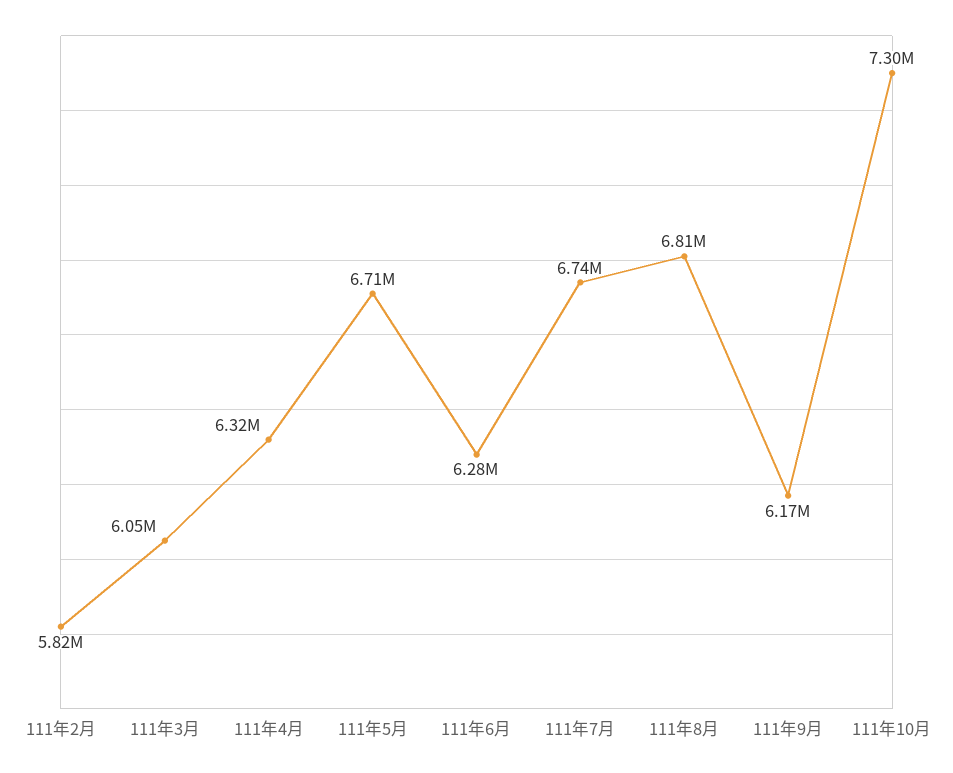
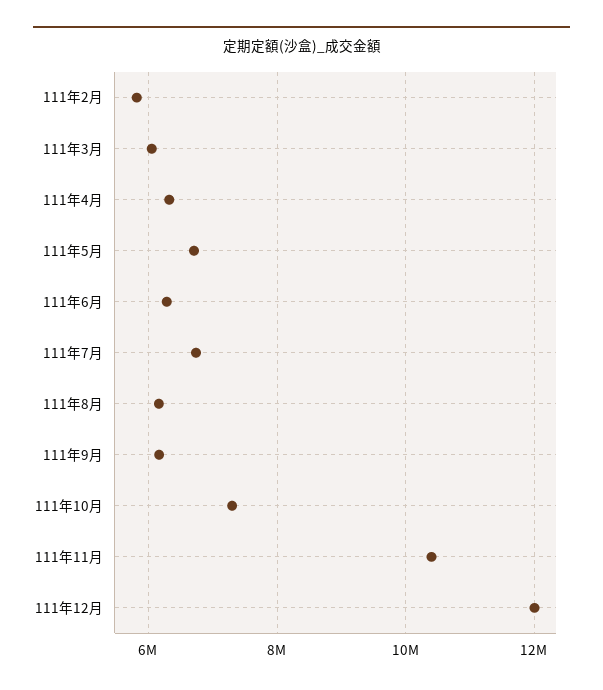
111年8月: 6810000 -> 6200000
111年11月: none -> 10400000
111年12月: none -> 12000000

